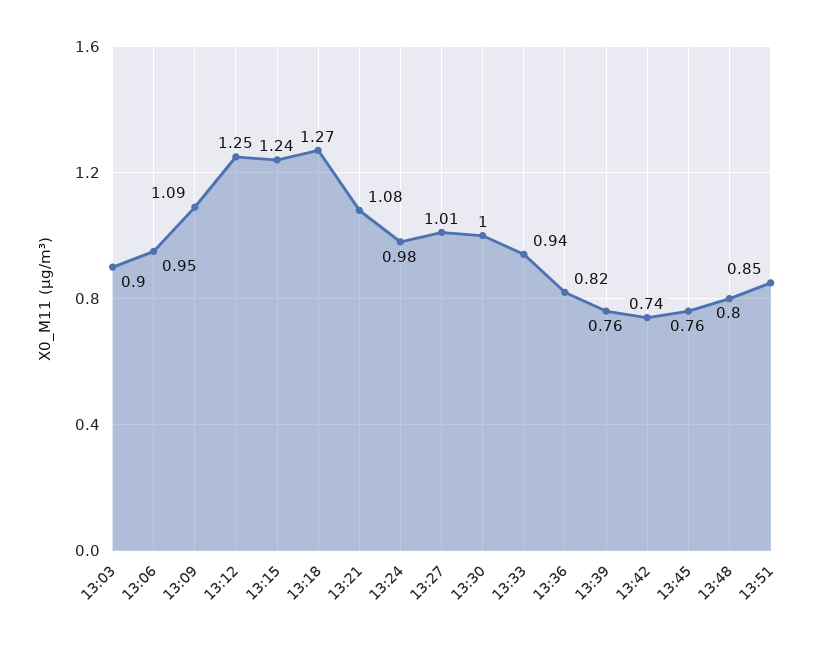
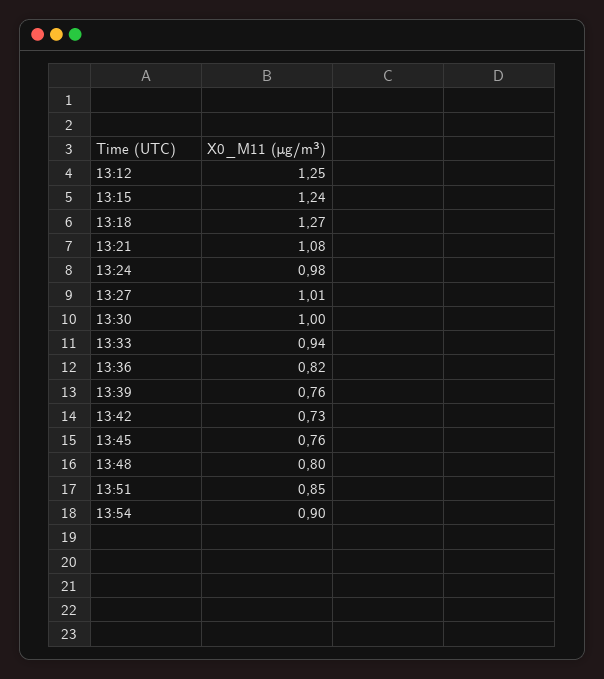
13:03: 0.9 -> none
13:06: 0.95 -> none
13:09: 1.09 -> none
13:42: 0.74 -> 0.73
13:54: none -> 0.9

